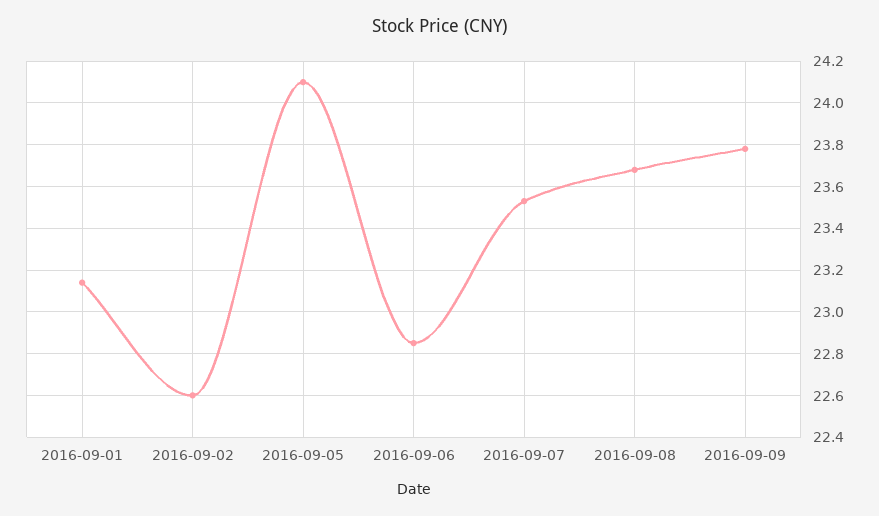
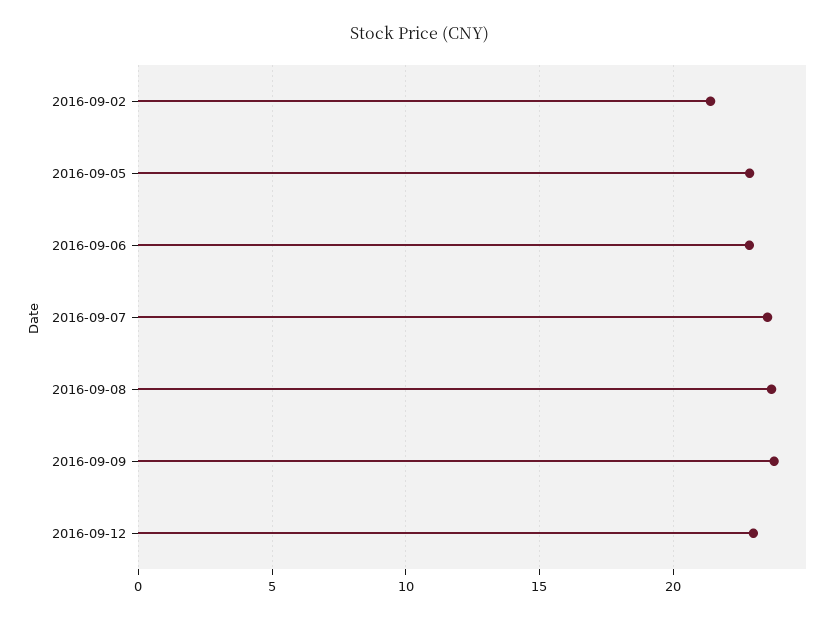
2016-09-01: 23.15 -> none
2016-09-02: 22.6 -> 21.5
2016-09-05: 24.1 -> 23
2016-09-12: none -> 23

